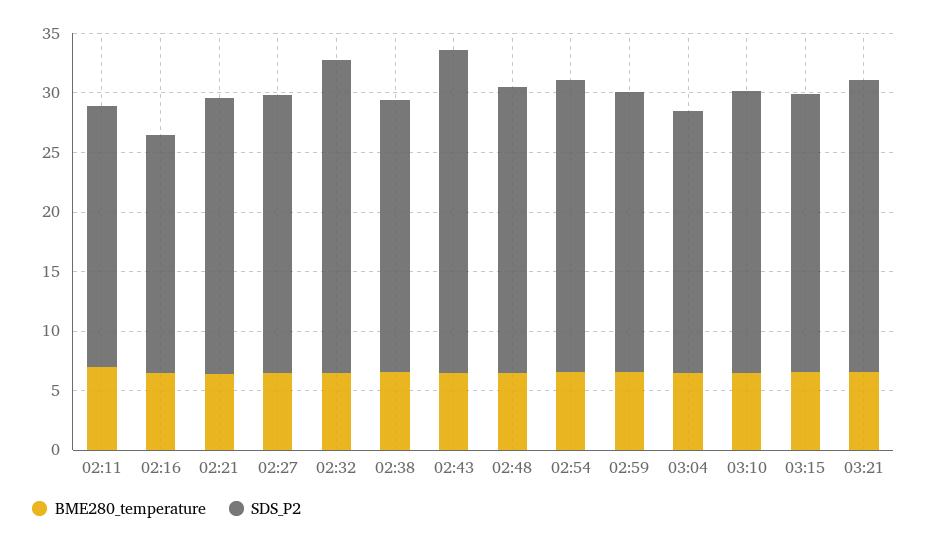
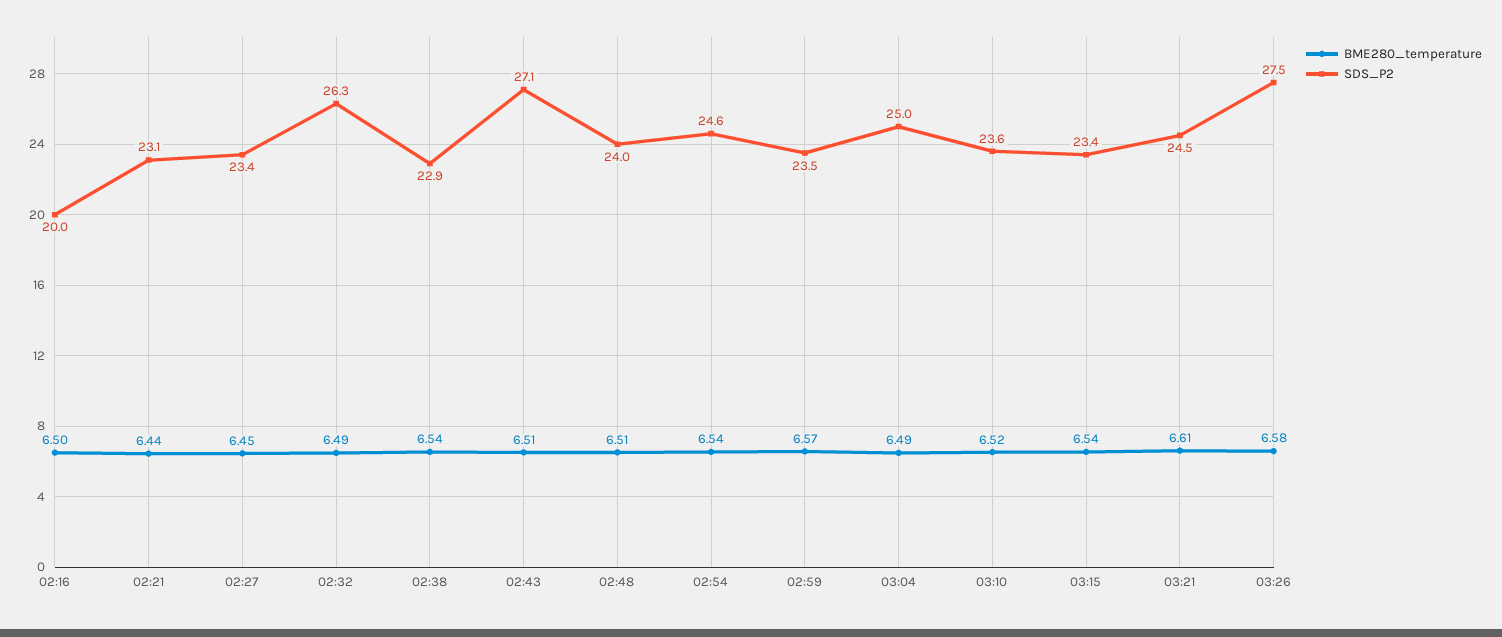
BME280_temperature, 02:11: 7 -> none
SDS_P2, 02:11: 22 -> none
SDS_P2, 03:04: 22 -> 25
BME280_temperature, 03:26: none -> 6.58
SDS_P2, 03:26: none -> 27.5

